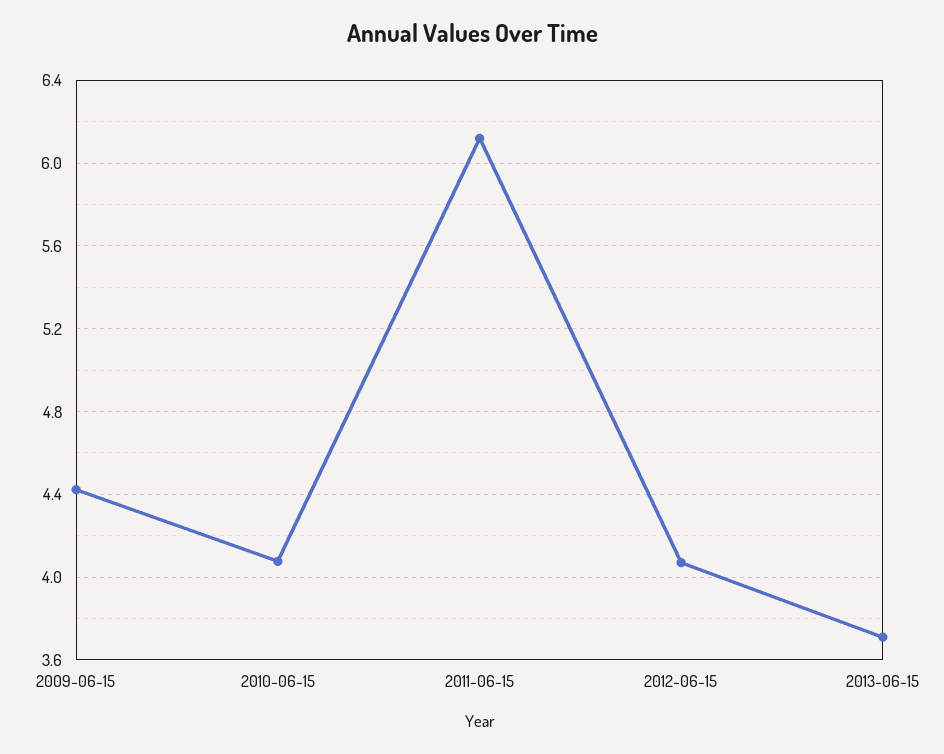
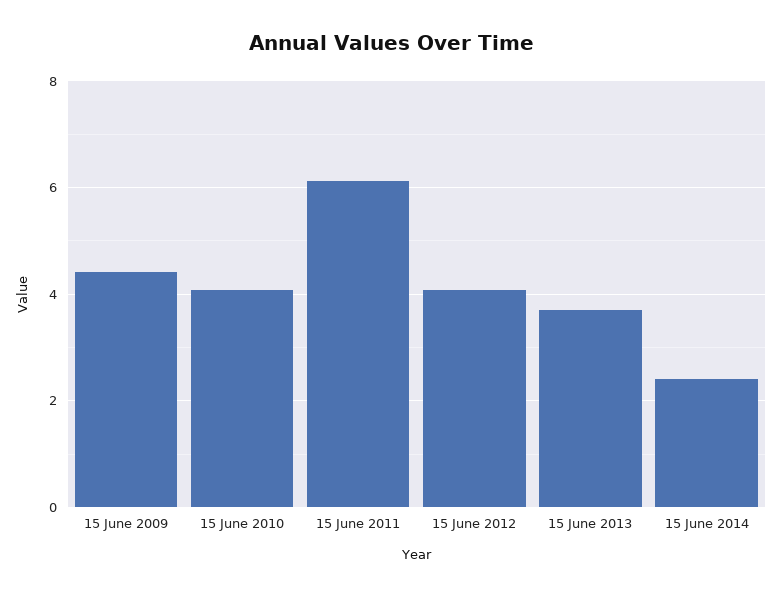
15 June 2014: none -> 2.4

